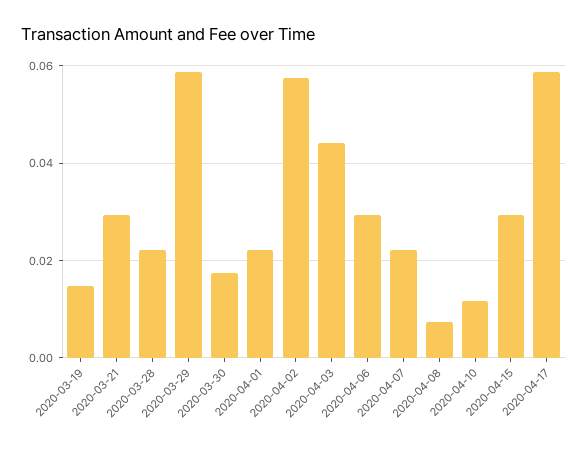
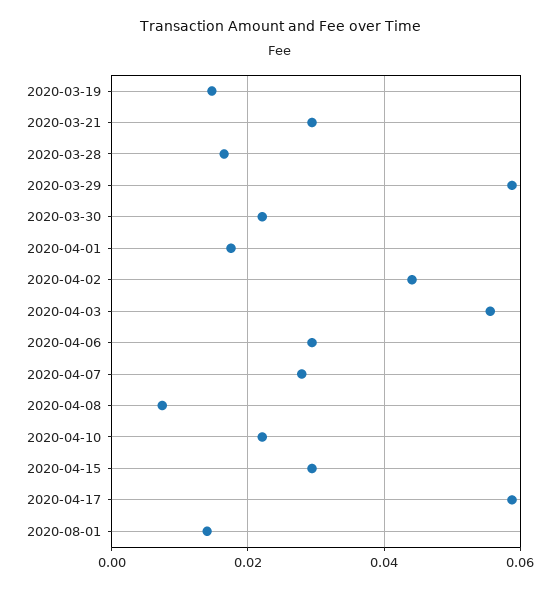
2020-03-28: 0.022 -> 0.016
2020-03-30: 0.018 -> 0.022
2020-04-01: 0.022 -> 0.018
2020-04-02: 0.058 -> 0.044
2020-04-03: 0.044 -> 0.056
2020-04-07: 0.022 -> 0.028
2020-04-10: 0.012 -> 0.022
2020-08-01: none -> 0.014

